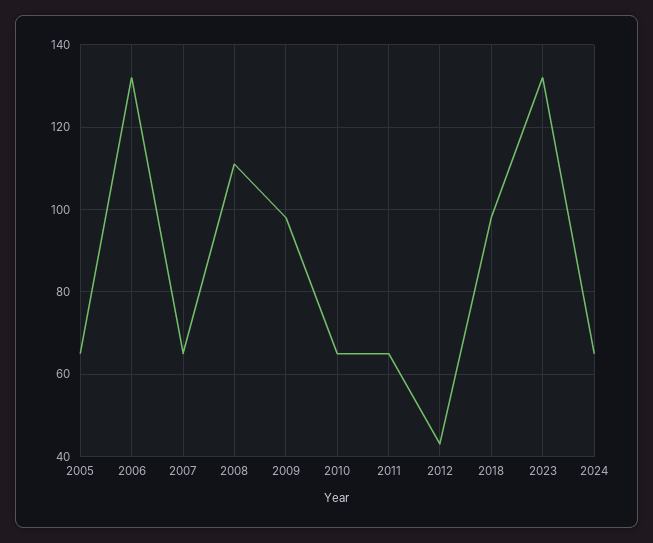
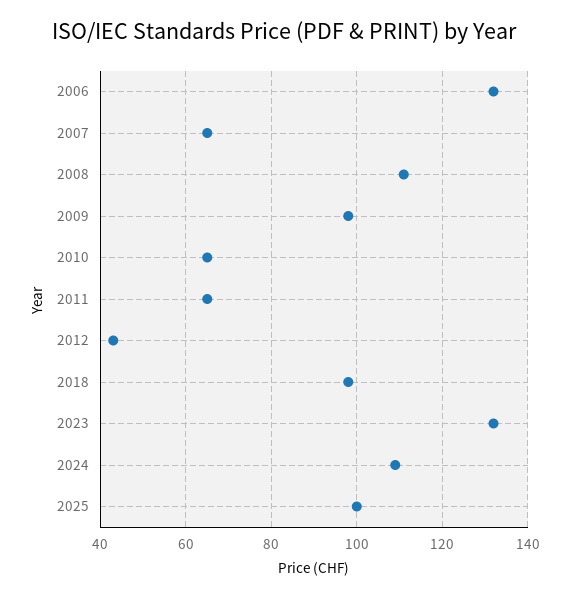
2005: 65 -> none
2024: 65 -> 110
2025: none -> 100

